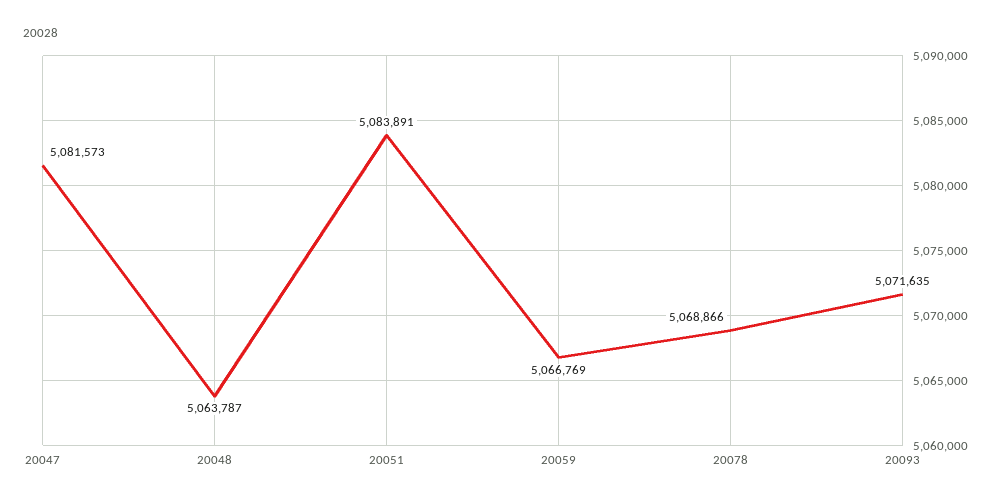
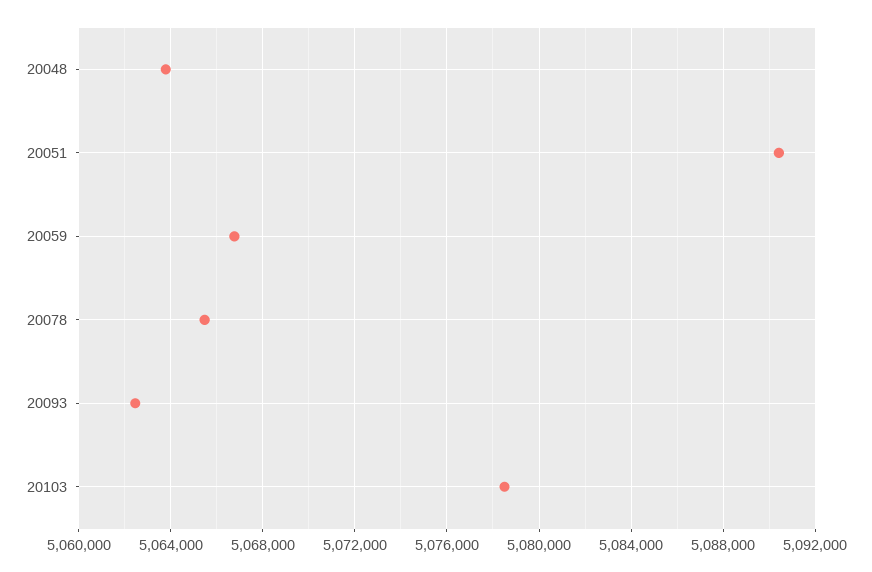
20047: 5081573 -> none
20051: 5083891 -> 5090500
20078: 5068866 -> 5065500
20093: 5071635 -> 5062500
20103: none -> 5078500

